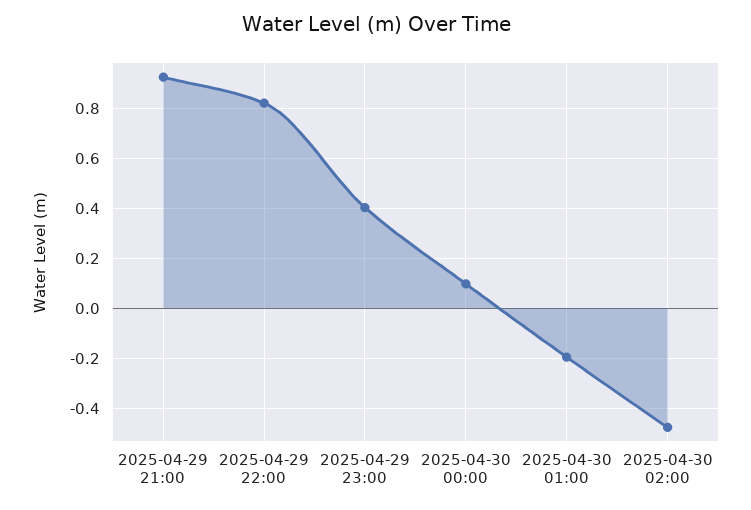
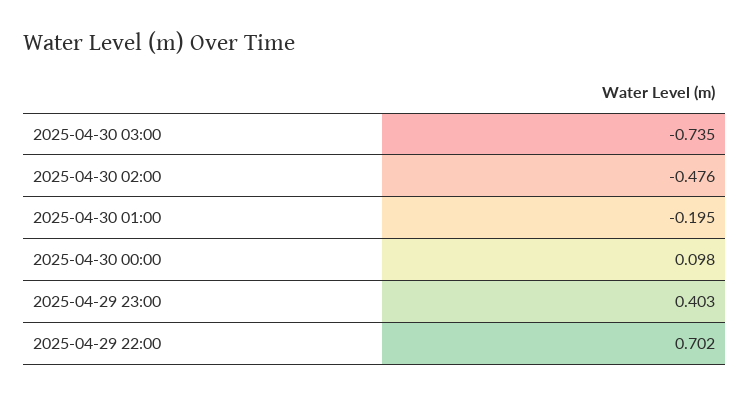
2025-04-29 21:00: 0.925 -> none
2025-04-29 22:00: 0.825 -> 0.702
2025-04-30 03:00: none -> -0.735

